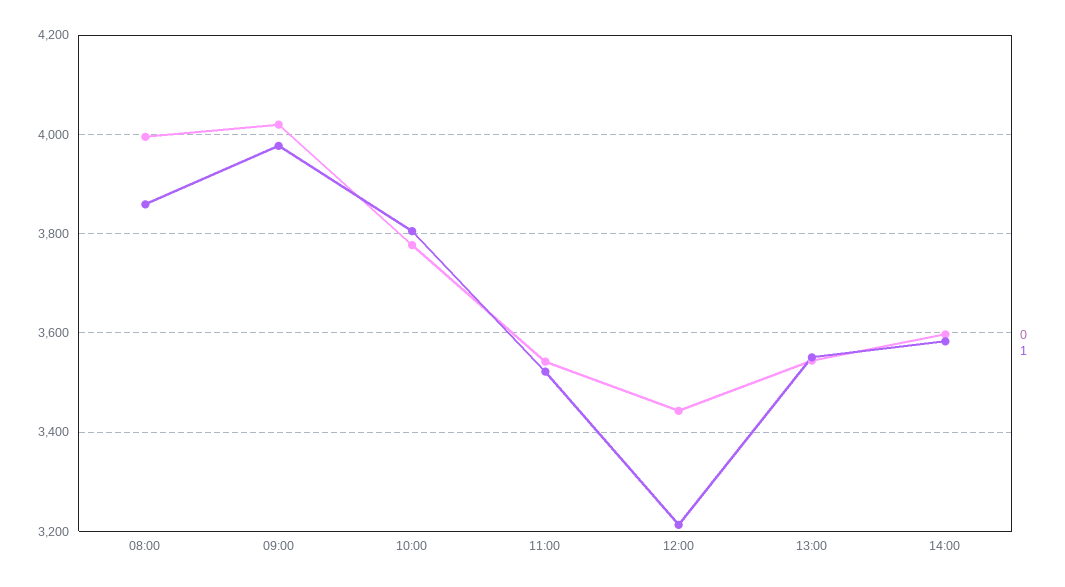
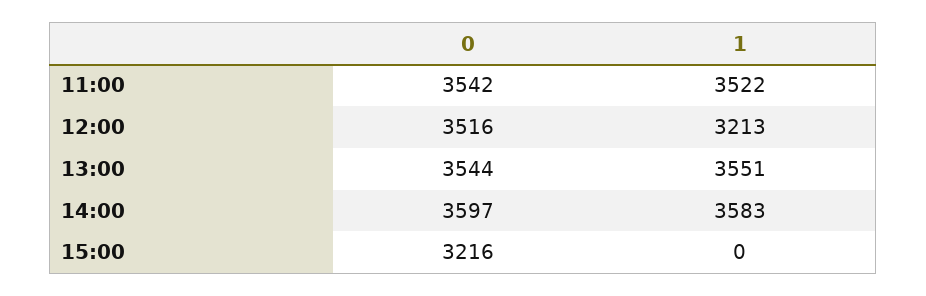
0, 08:00: 4000 -> none
1, 08:00: 3860 -> none
0, 09:00: 4020 -> none
1, 09:00: 3980 -> none
0, 10:00: 3780 -> none
1, 10:00: 3800 -> none
0, 12:00: 3440 -> 3516
0, 15:00: none -> 3216
1, 15:00: none -> 0

